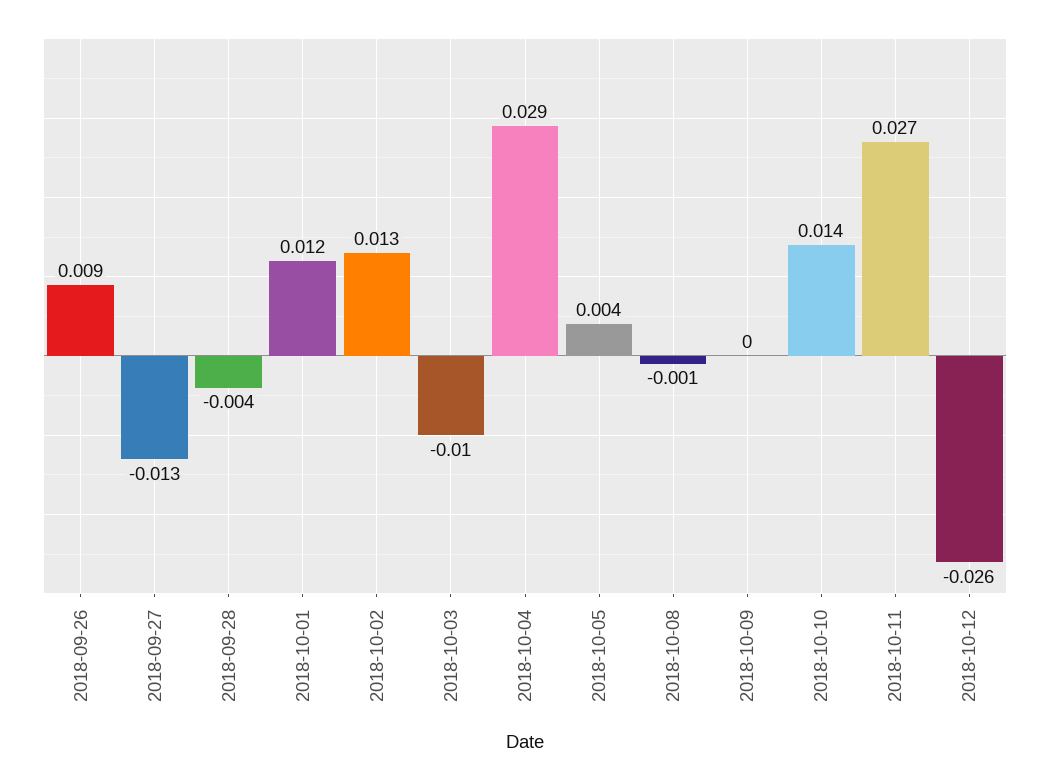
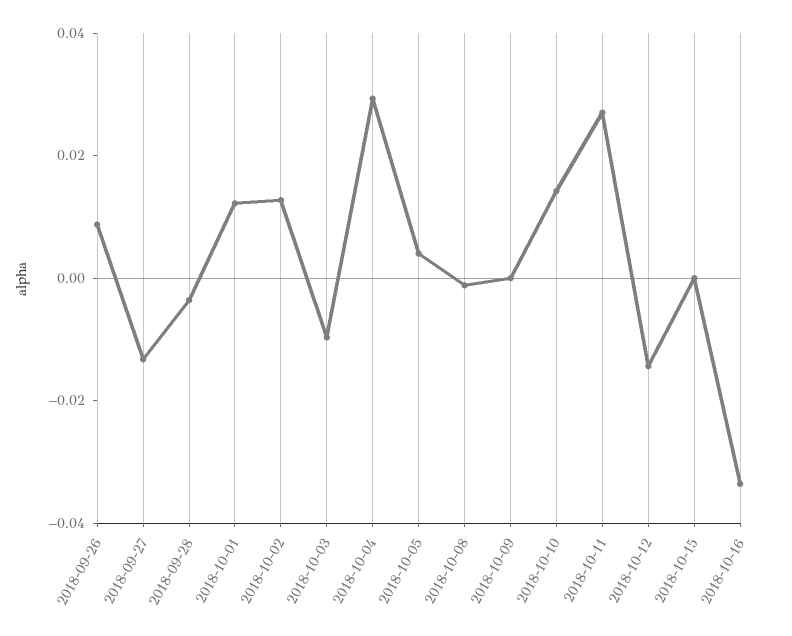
2018-10-12: -0.026 -> -0.015
2018-10-15: none -> 0
2018-10-16: none -> -0.035

